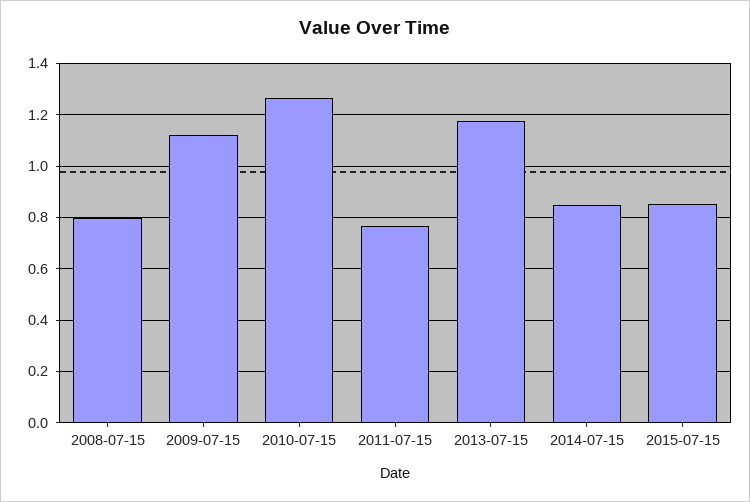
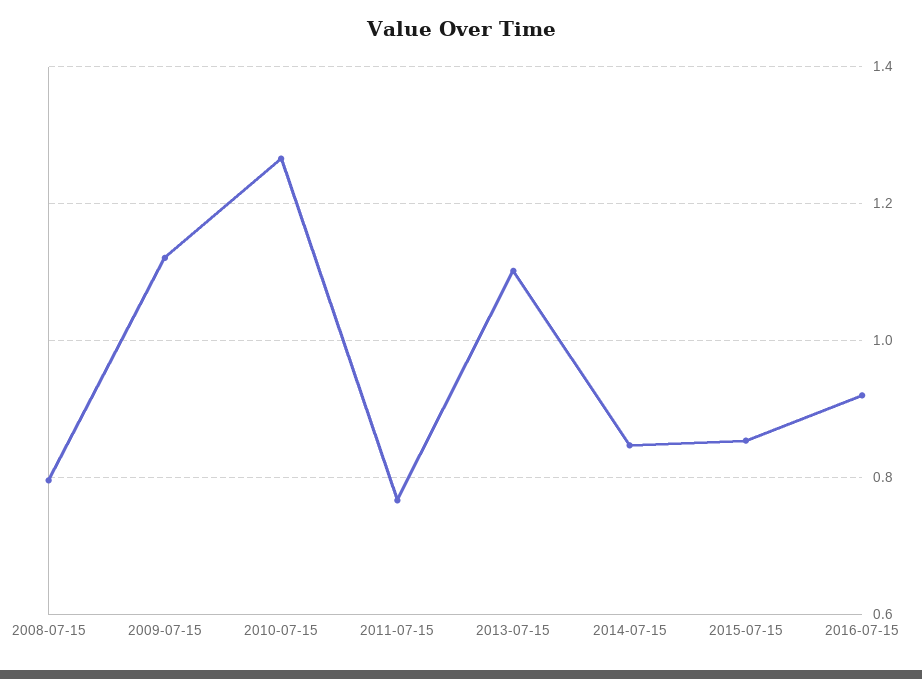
2013-07-15: 1.175 -> 1.1
2016-07-15: none -> 0.92

